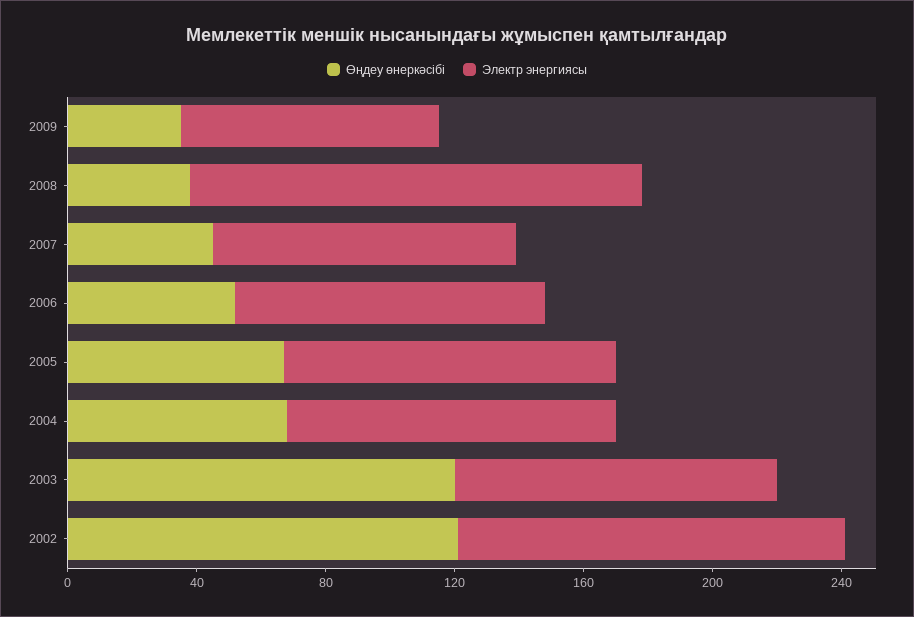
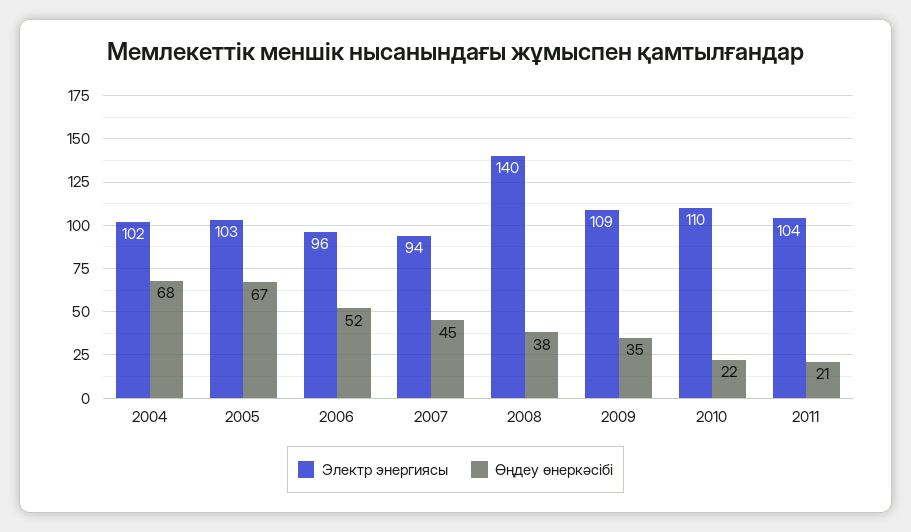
Электр энергиясы, 2009: 80 -> 109
Өңдеу өнеркәсібі, 2003: 120 -> none
Электр энергиясы, 2003: 100 -> none
Өңдеу өнеркәсібі, 2002: 120 -> none
Электр энергиясы, 2002: 120 -> none
Электр энергиясы, 2010: none -> 110
Өңдеу өнеркәсібі, 2010: none -> 22
Электр энергиясы, 2011: none -> 104
Өңдеу өнеркәсібі, 2011: none -> 21

